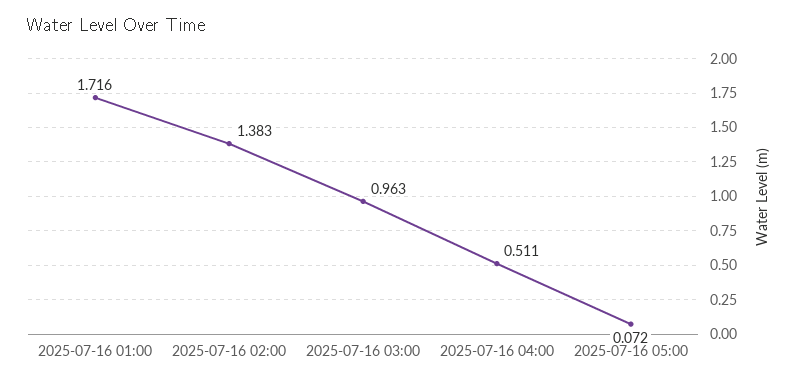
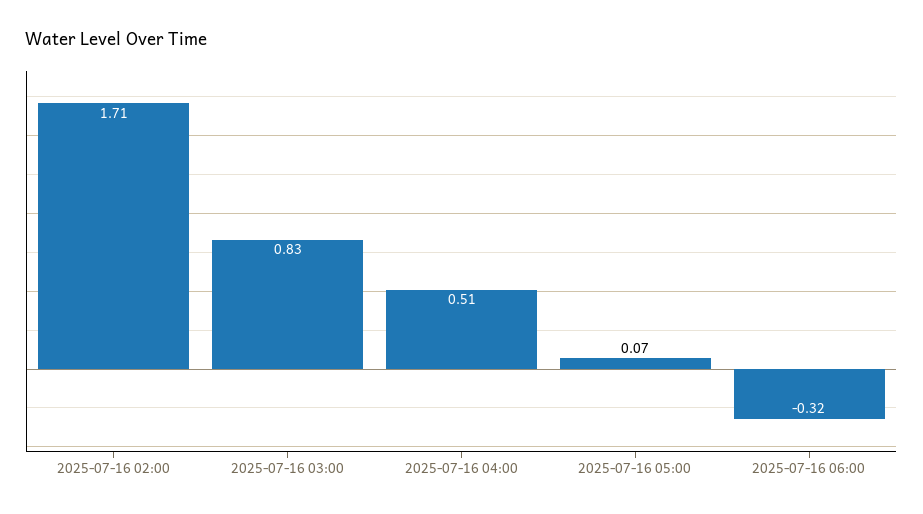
2025-07-16 01:00: 1.716 -> none
2025-07-16 02:00: 1.383 -> 1.71
2025-07-16 03:00: 0.963 -> 0.83
2025-07-16 06:00: none -> -0.32

